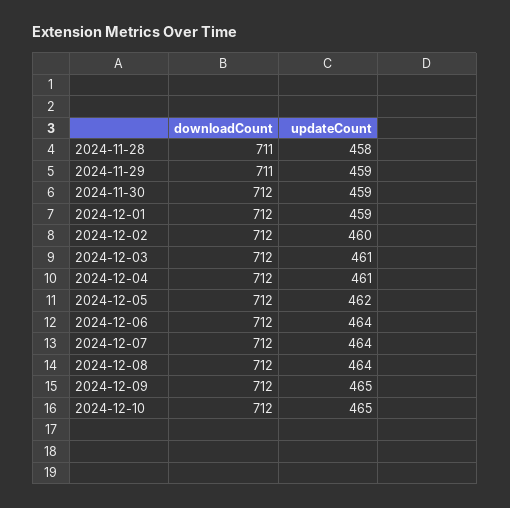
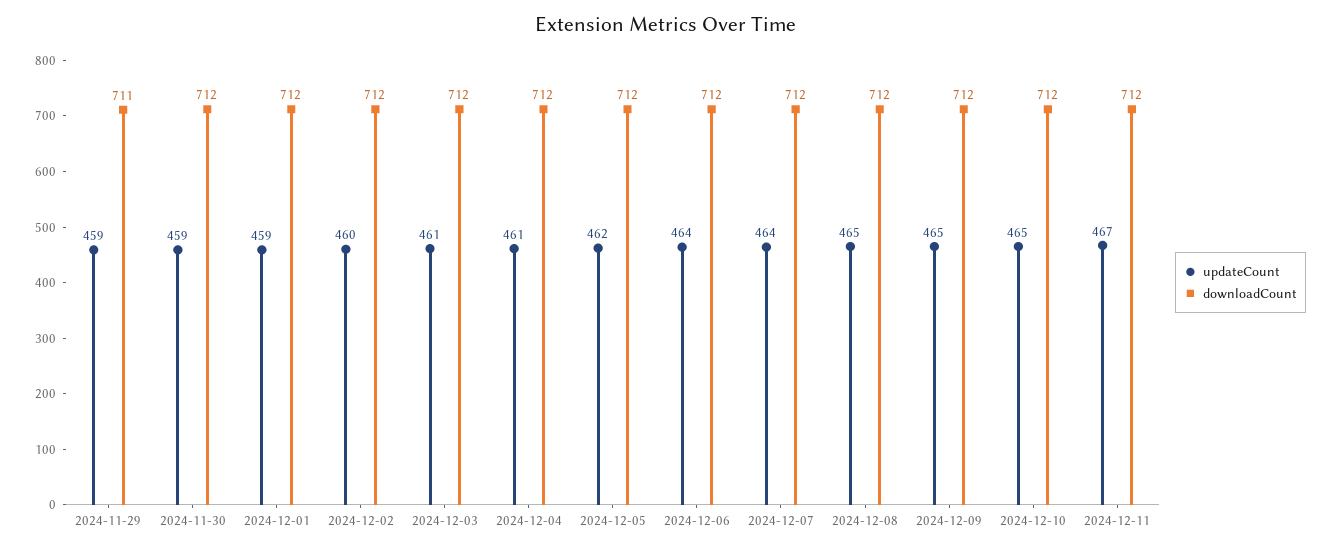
downloadCount, 2024-11-28: 711 -> none
updateCount, 2024-11-28: 458 -> none
updateCount, 2024-12-08: 464 -> 465
updateCount, 2024-12-11: none -> 467
downloadCount, 2024-12-11: none -> 712

